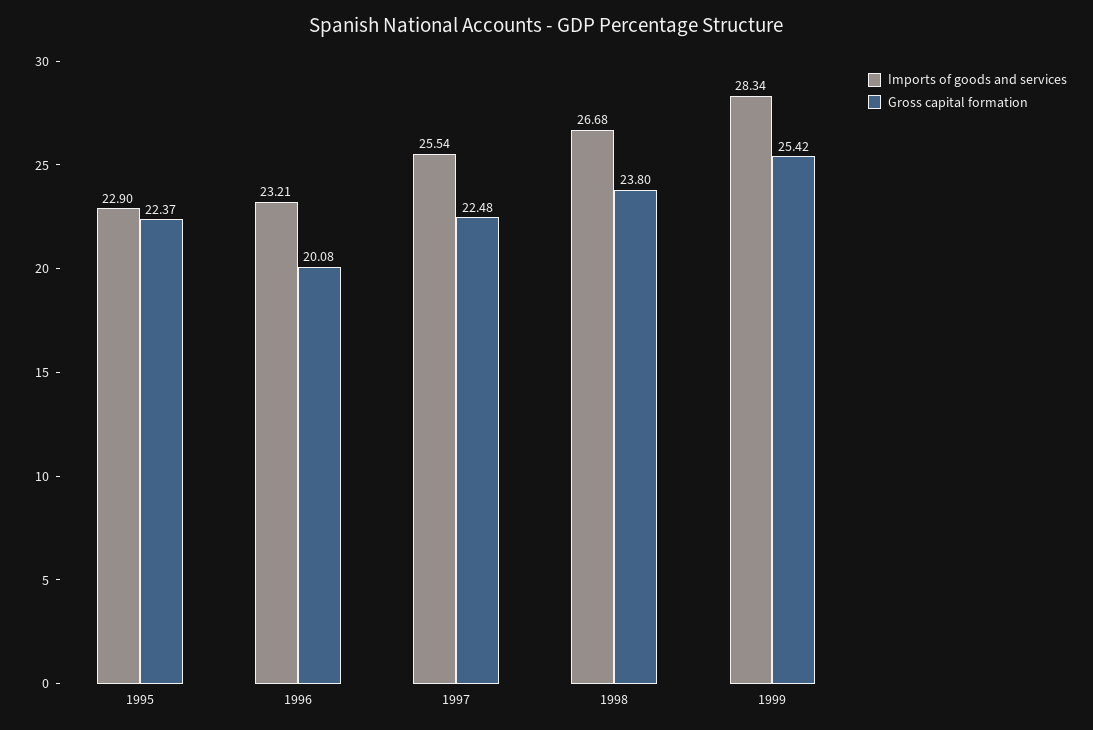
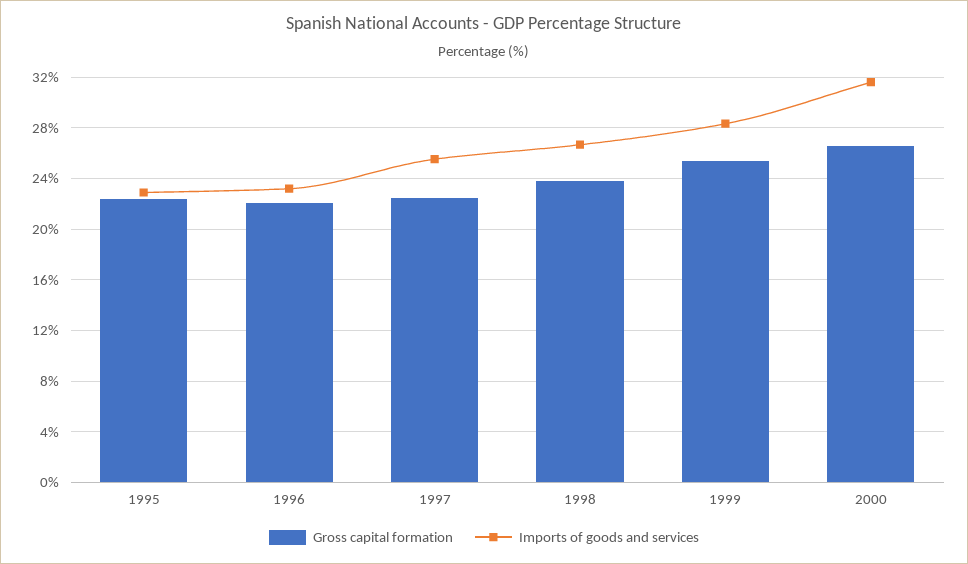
Gross capital formation, 1996: 20.08 -> 22
Gross capital formation, 2000: none -> 26.5
Imports of goods and services, 2000: none -> 31.5

